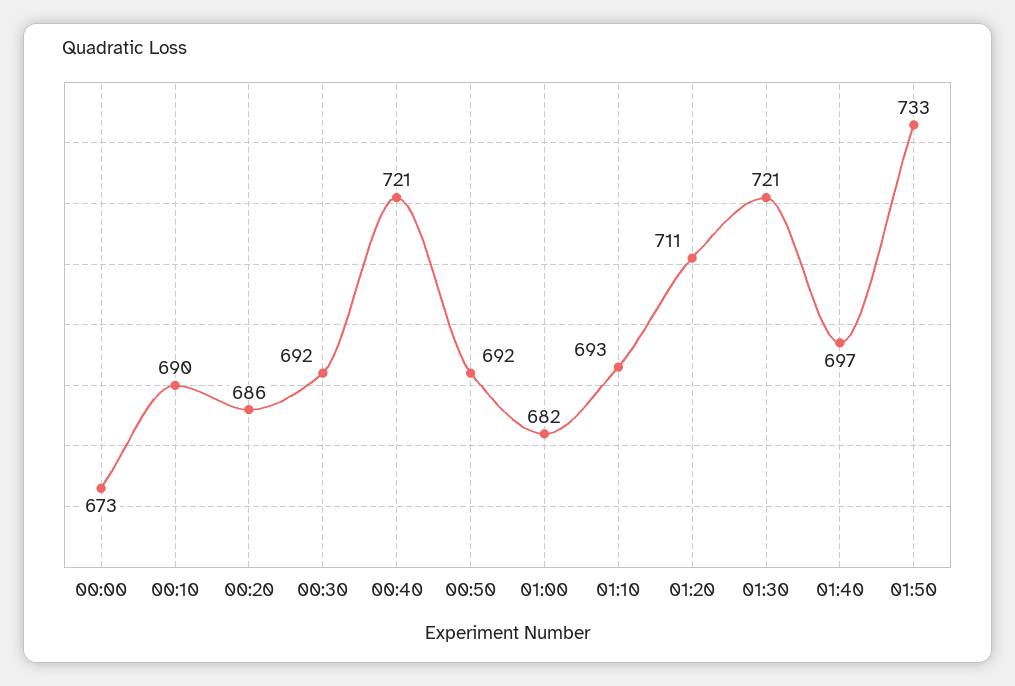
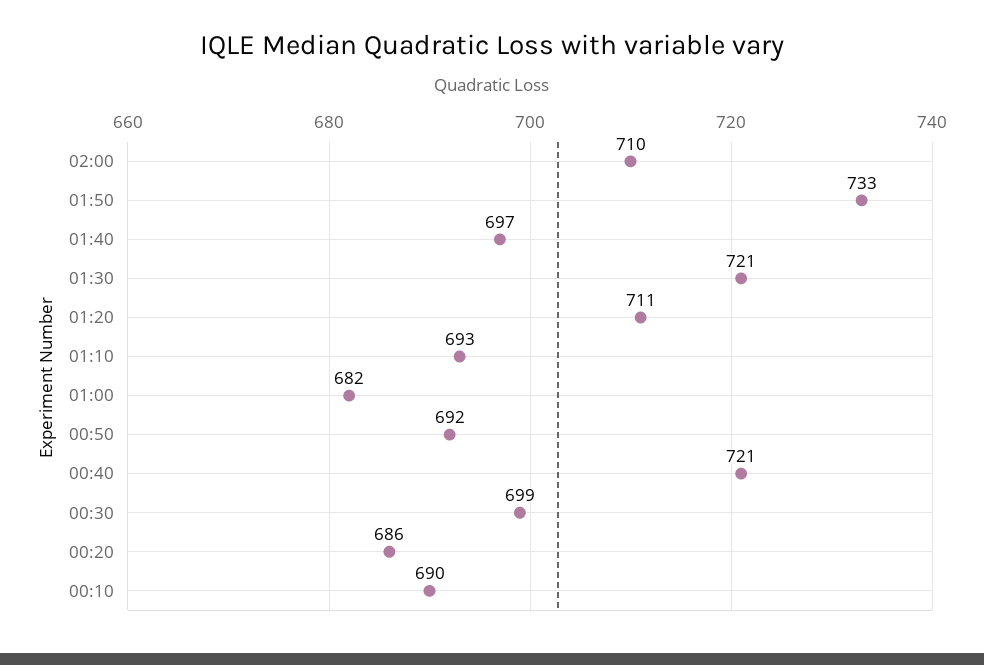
00:00: 673 -> none
00:30: 692 -> 699
02:00: none -> 710

